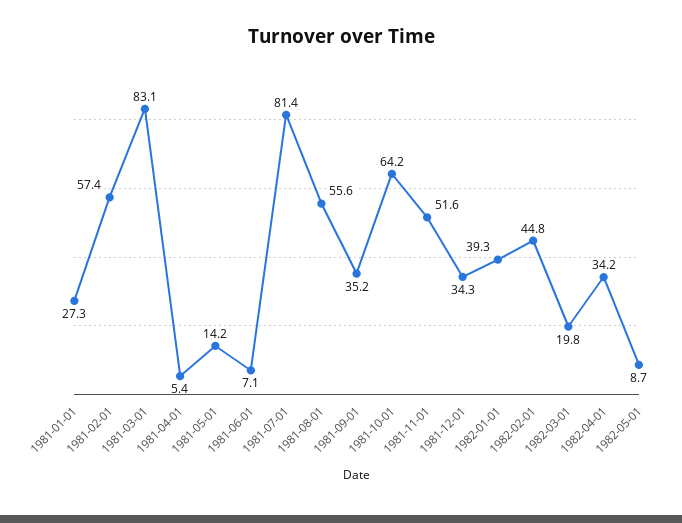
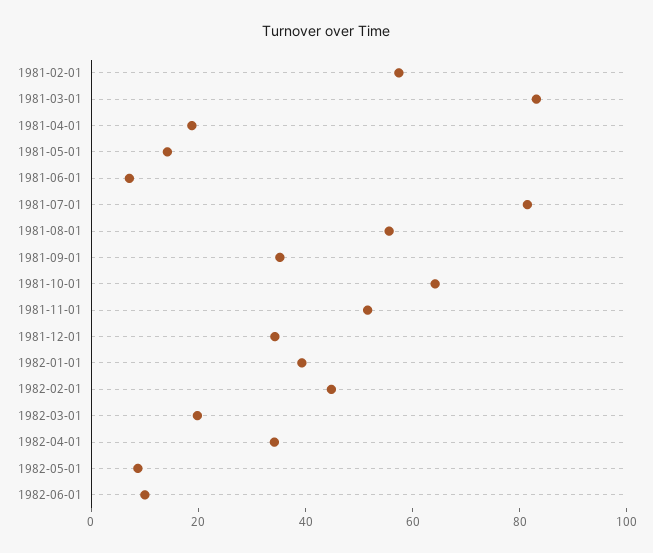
1981-01-01: 27.3 -> none
1981-04-01: 5.4 -> 20
1982-06-01: none -> 10

